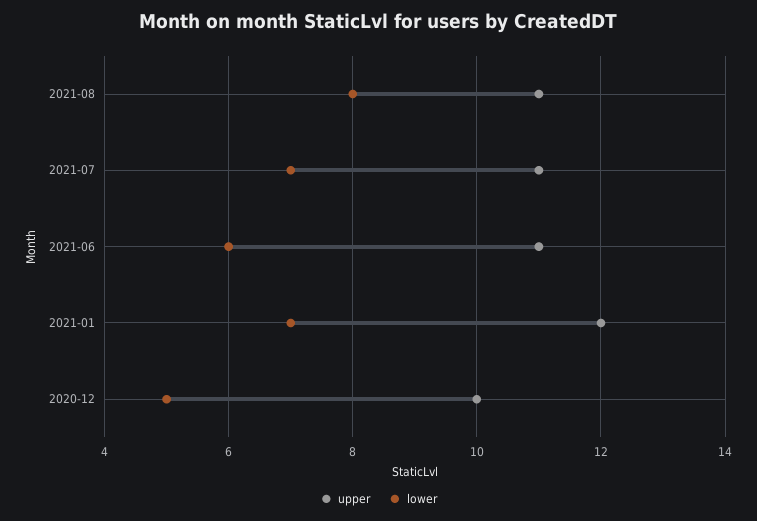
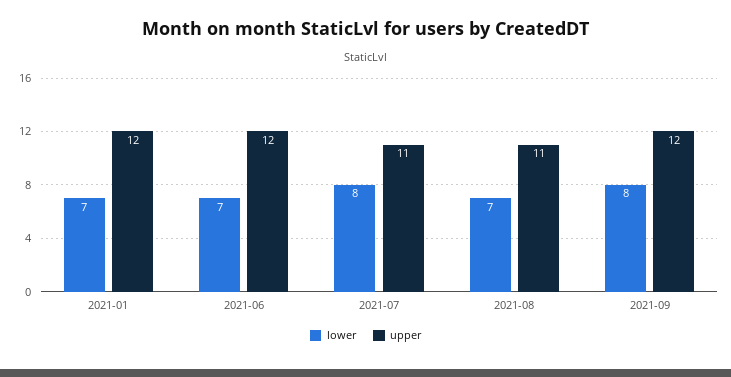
lower, 2021-08: 8 -> 7
lower, 2021-07: 7 -> 8
upper, 2021-06: 11 -> 12
lower, 2021-06: 6 -> 7
upper, 2020-12: 10 -> none
lower, 2020-12: 5 -> none
lower, 2021-09: none -> 8
upper, 2021-09: none -> 12

